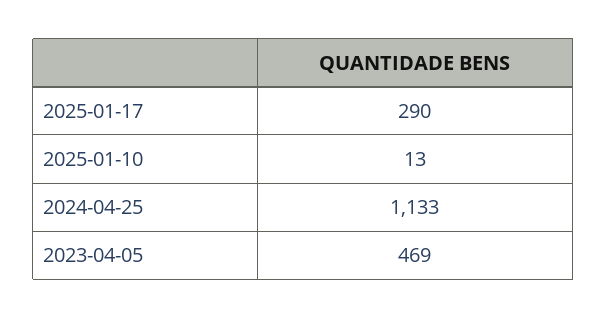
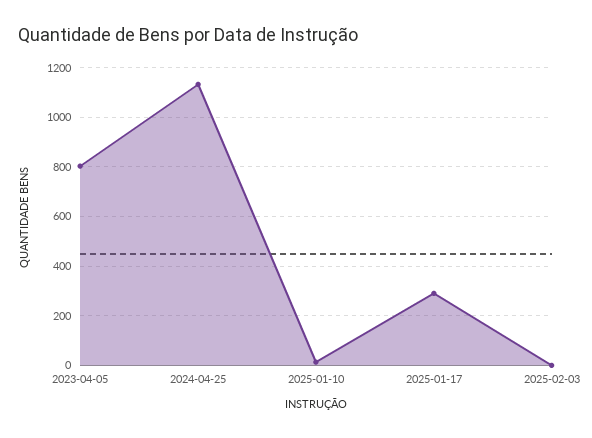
2023-04-05: 469 -> 800
2025-02-03: none -> 0

